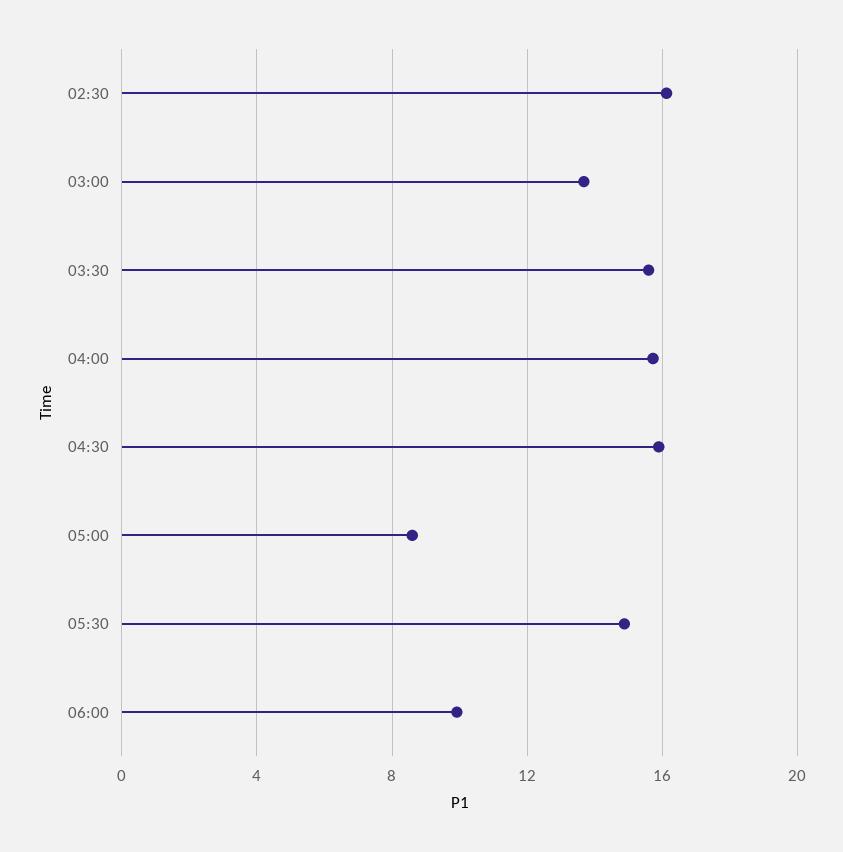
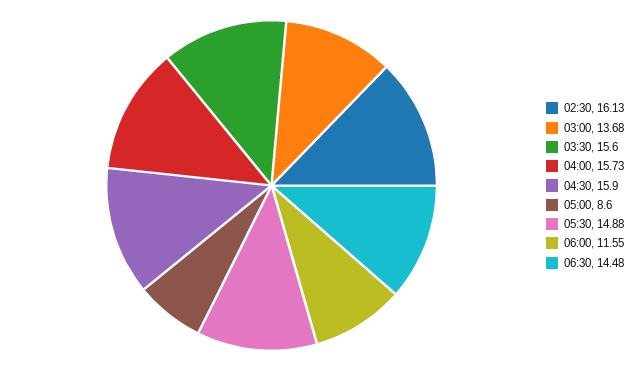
06:00: 10 -> 11.55
06:30: none -> 14.48

